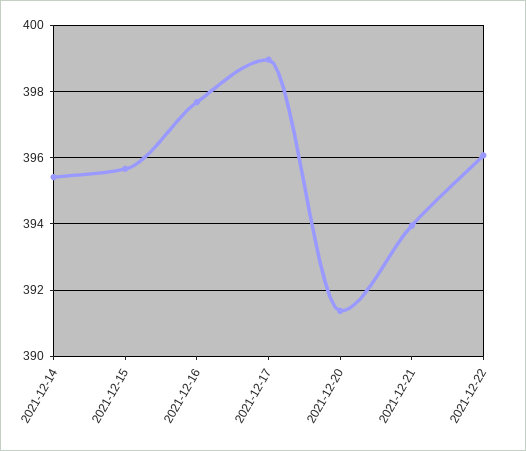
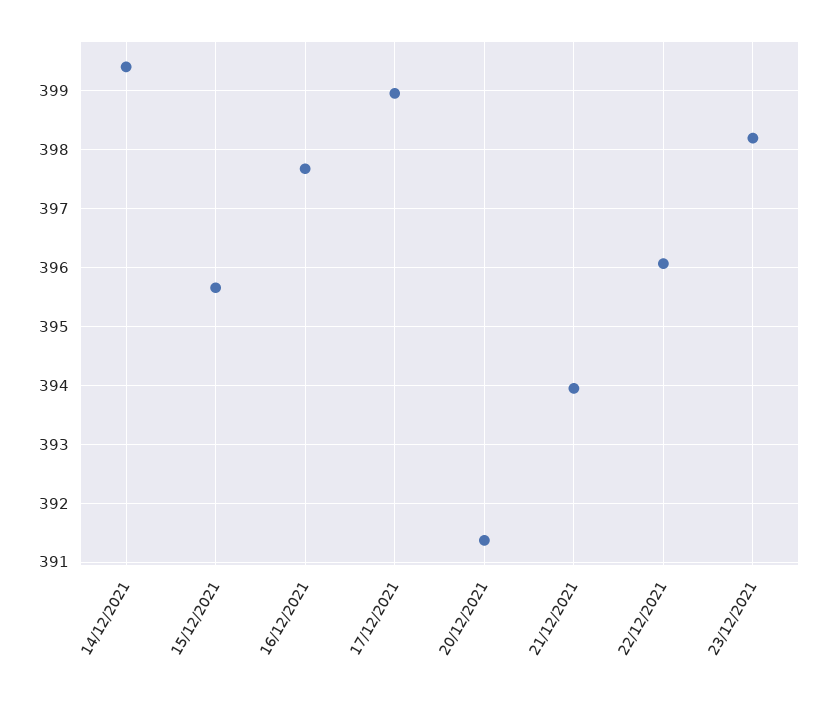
2021-12-14: 395.4 -> 399.4
23/12/2021: none -> 398.2

